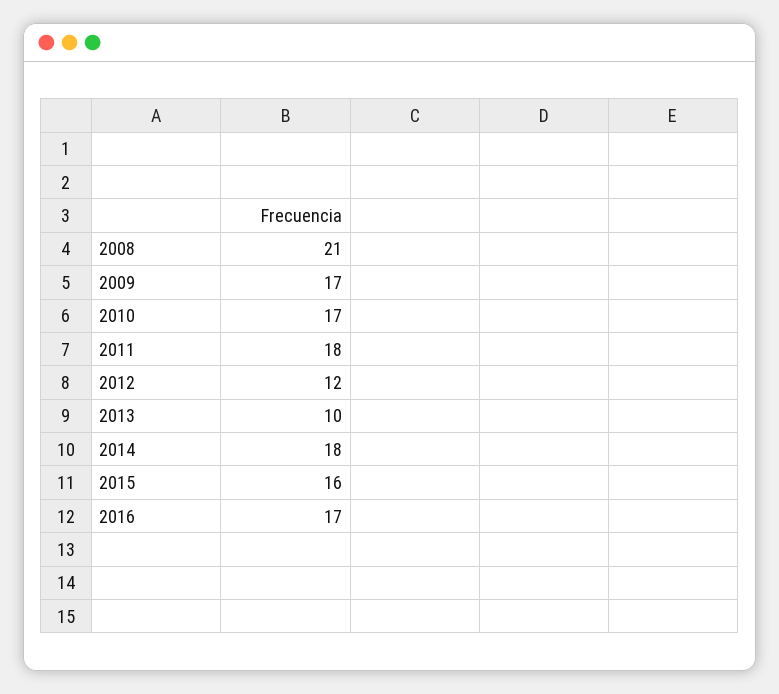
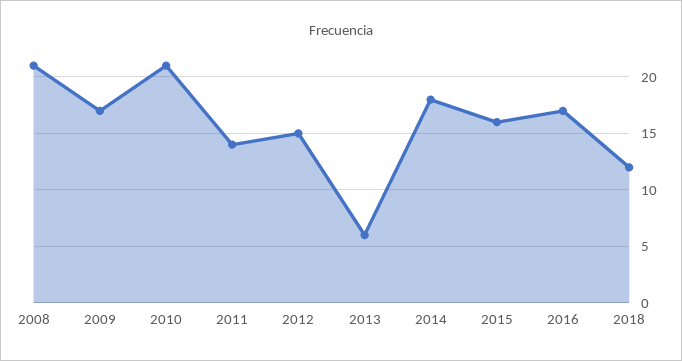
2010: 17 -> 21
2011: 18 -> 14
2012: 12 -> 15
2013: 10 -> 6
2018: none -> 12

